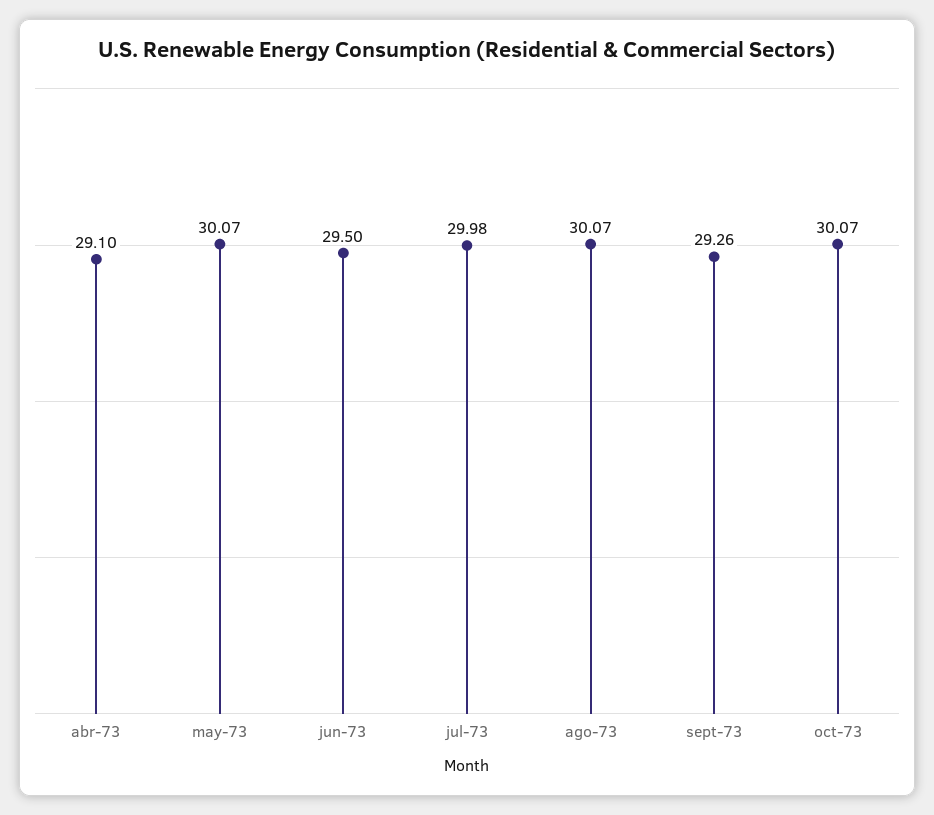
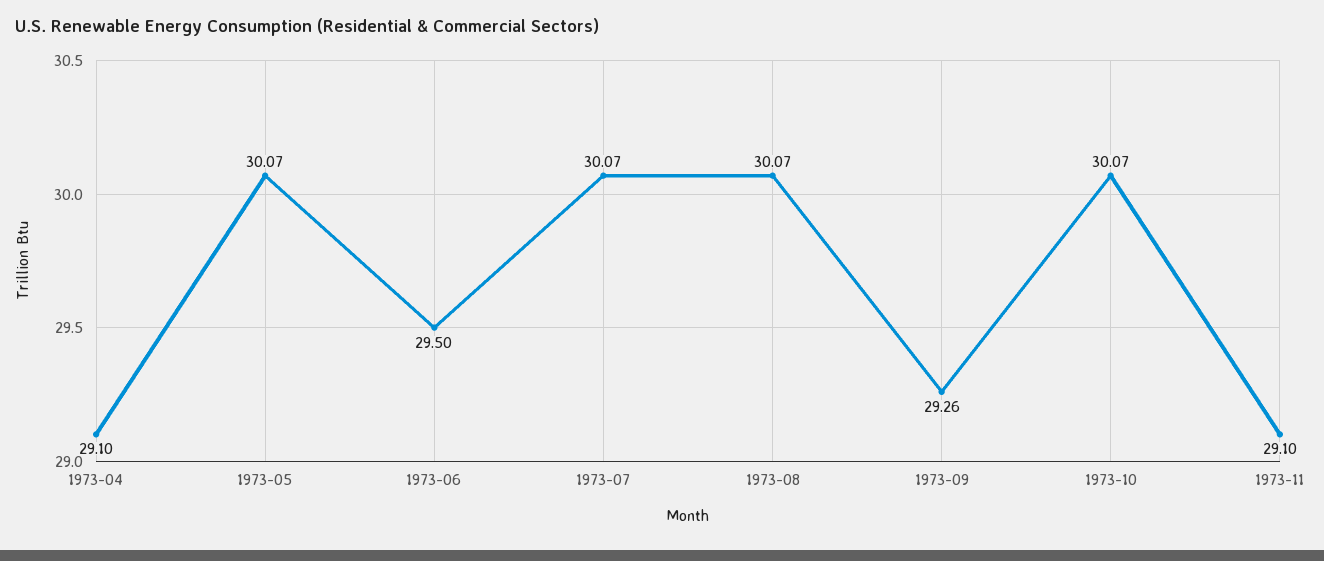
jul-73: 29.98 -> 30.07
1973-11: none -> 29.1

